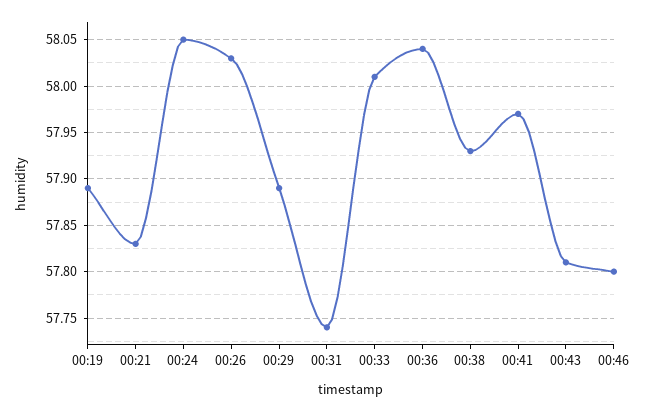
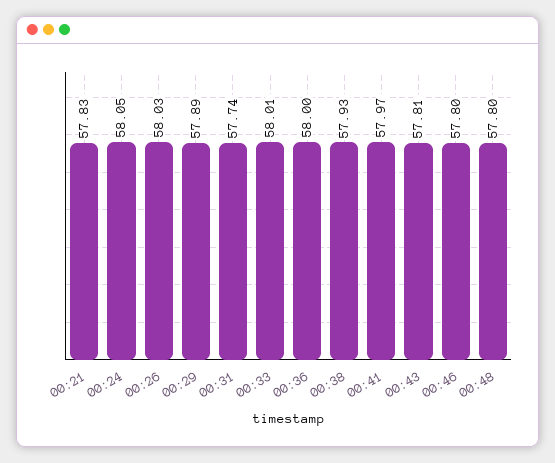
00:19: 57.89 -> none
00:36: 58.04 -> 58
00:48: none -> 57.8

